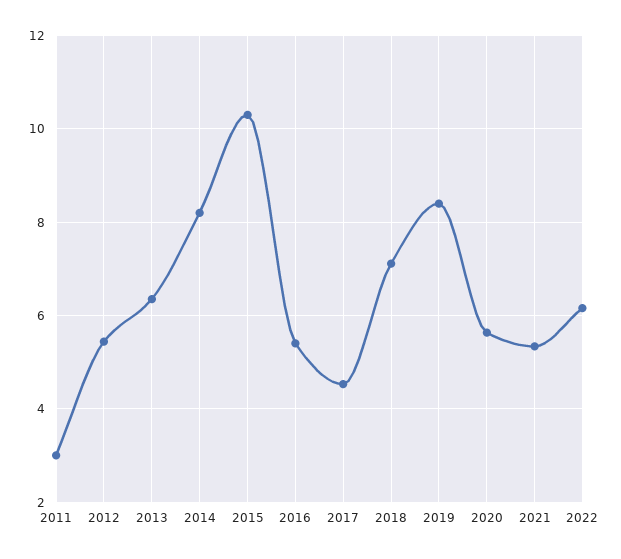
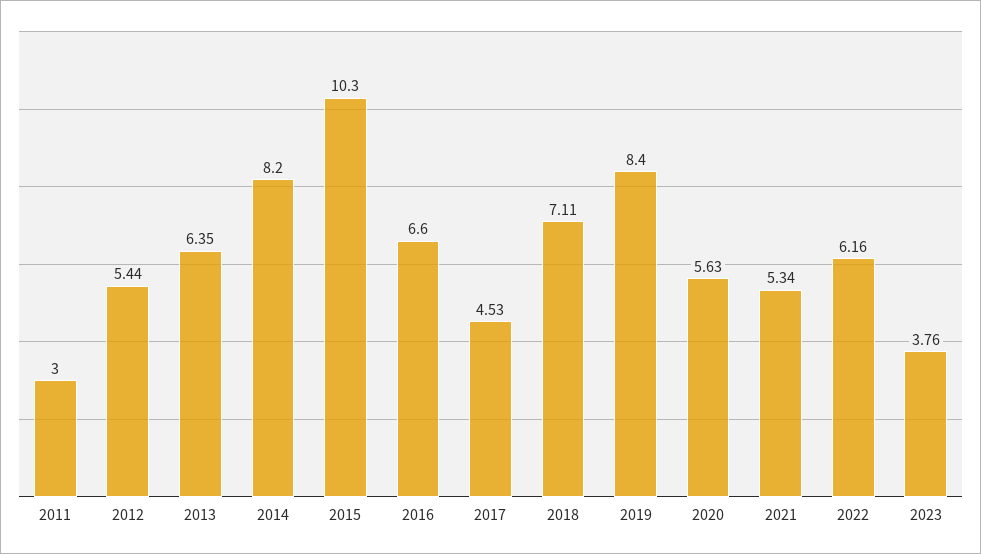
2016: 5.4 -> 6.6
2023: none -> 3.76

